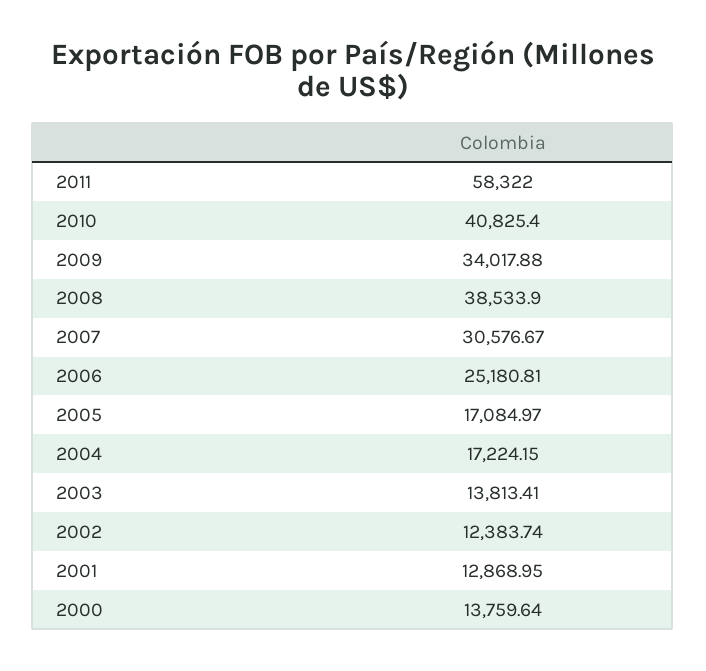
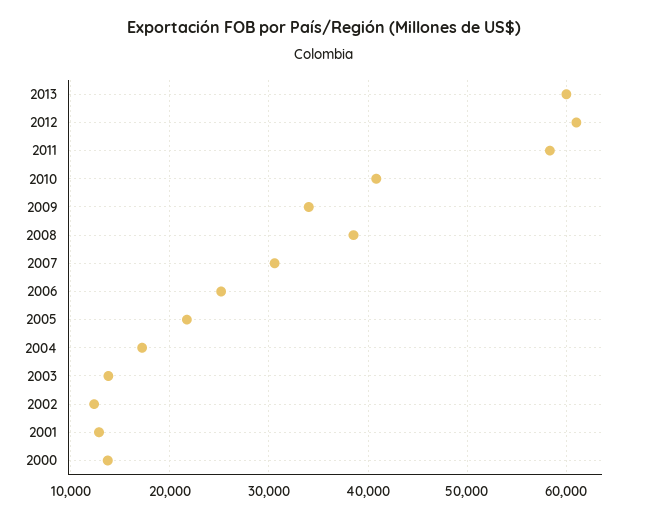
2005: 17084.97 -> 22000
2013: none -> 60000
2012: none -> 61000

